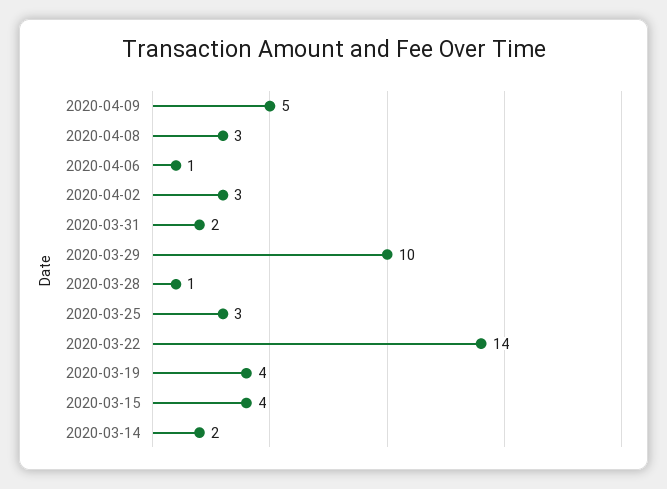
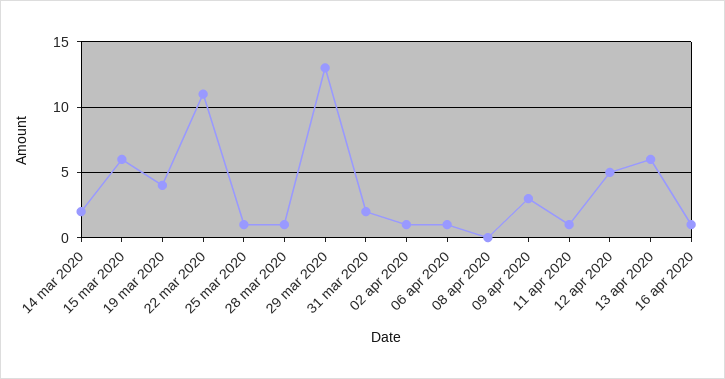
2020-04-09: 5 -> 3
2020-04-08: 3 -> 0
2020-04-02: 3 -> 1
2020-03-29: 10 -> 13
2020-03-25: 3 -> 1
2020-03-22: 14 -> 11
2020-03-15: 4 -> 6
11 apr 2020: none -> 1
12 apr 2020: none -> 5
13 apr 2020: none -> 6
16 apr 2020: none -> 1

